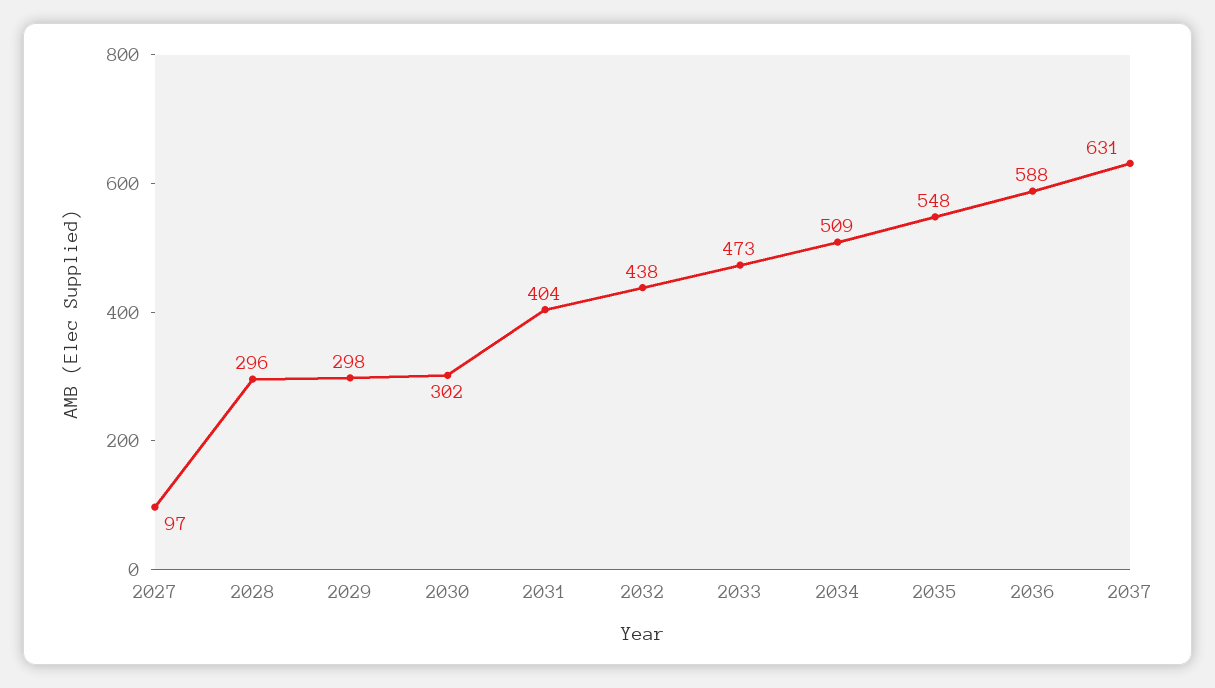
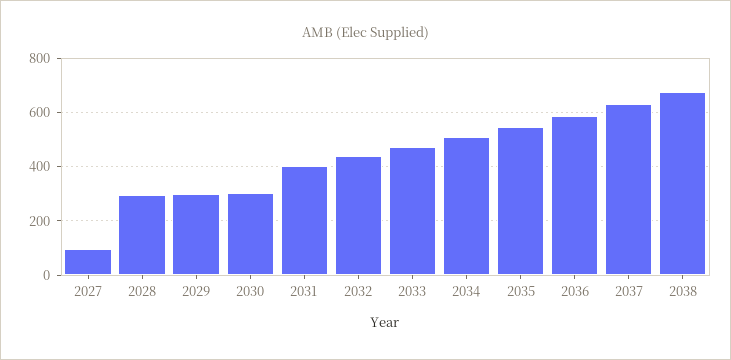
2038: none -> 675

